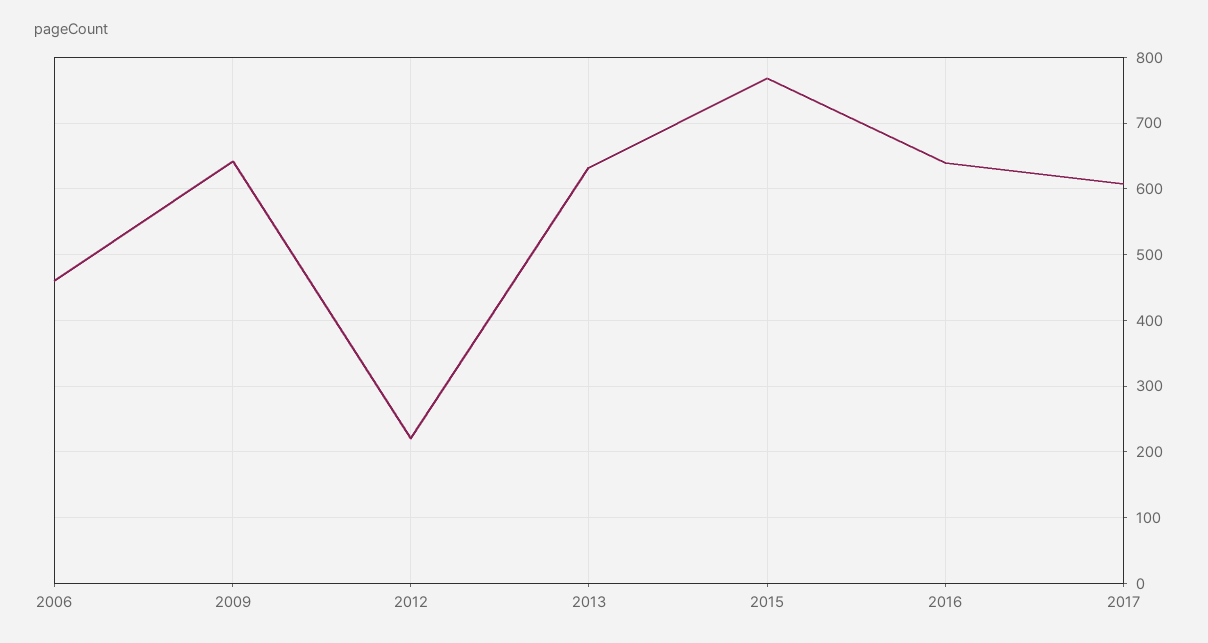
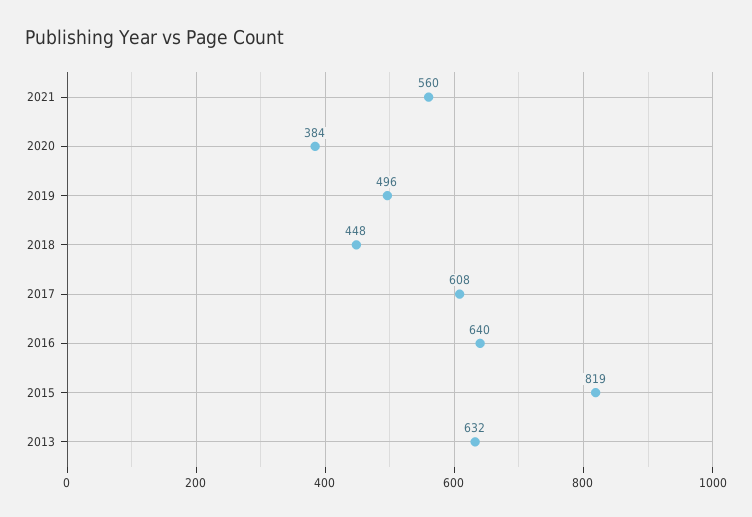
2006: 460 -> none
2009: 640 -> none
2012: 220 -> none
2015: 770 -> 819
2021: none -> 560
2020: none -> 384
2019: none -> 496
2018: none -> 448

